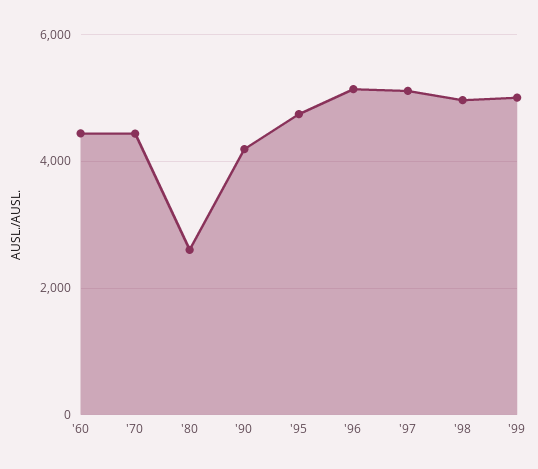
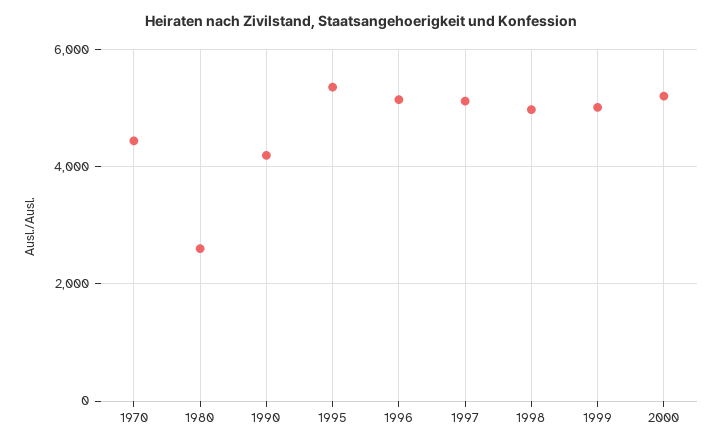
'60: 4400 -> none
'95: 4800 -> 5400
2000: none -> 5200

